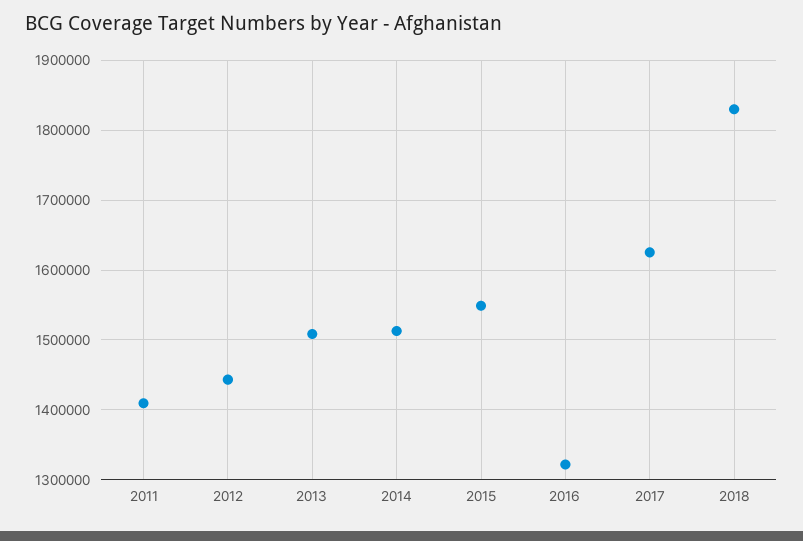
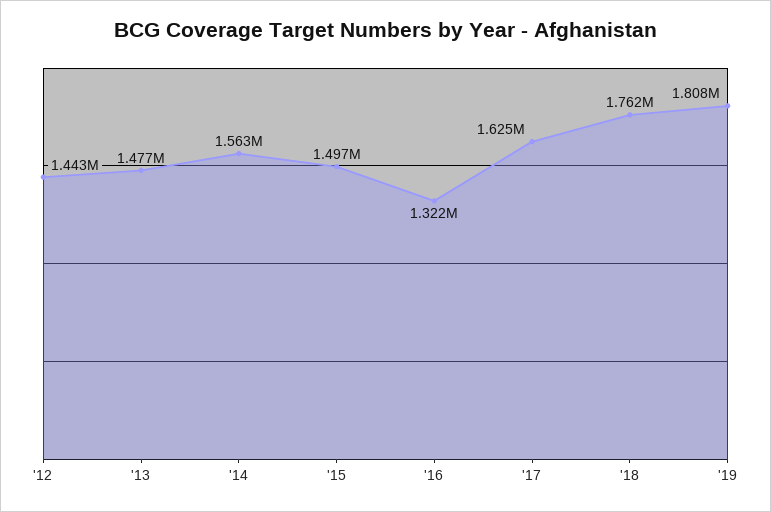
2011: 1410000 -> none
2013: 1510000 -> 1477000
2014: 1510000 -> 1563000
2015: 1550000 -> 1497000
2018: 1830000 -> 1762000
'19: none -> 1808000

